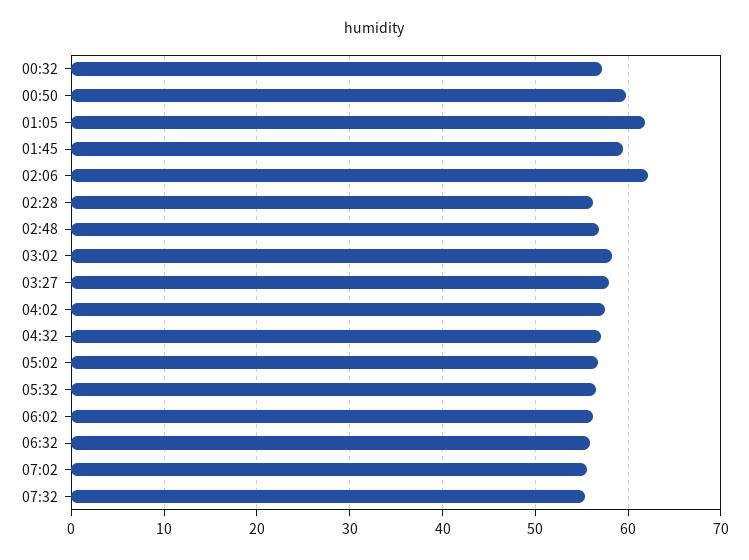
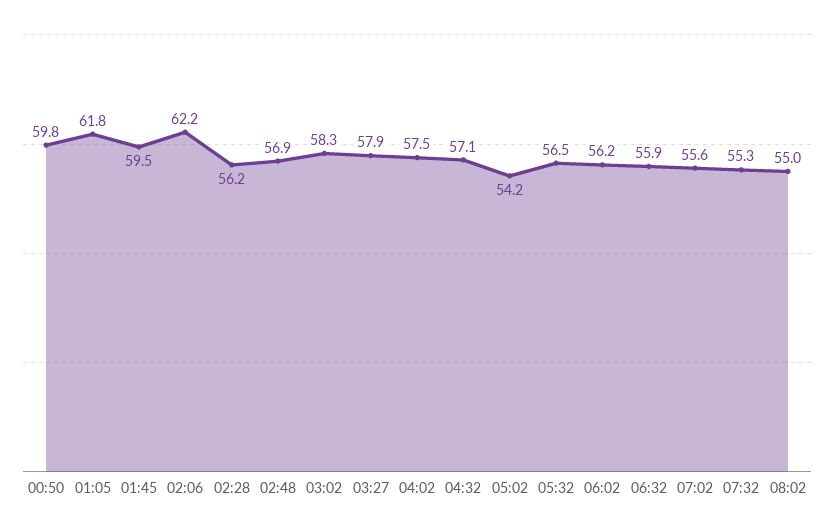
00:32: 57 -> none
05:02: 57 -> 54.2
08:02: none -> 55

